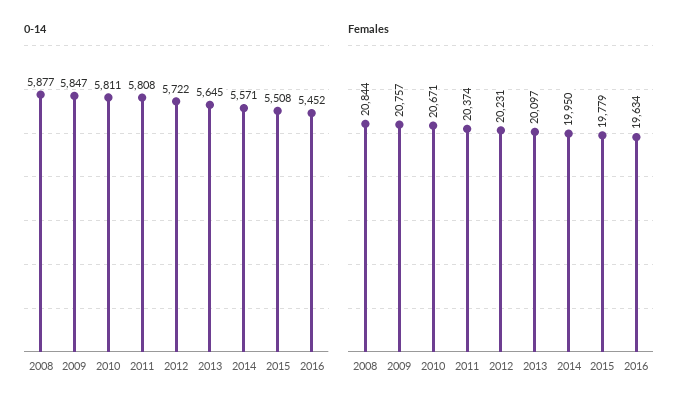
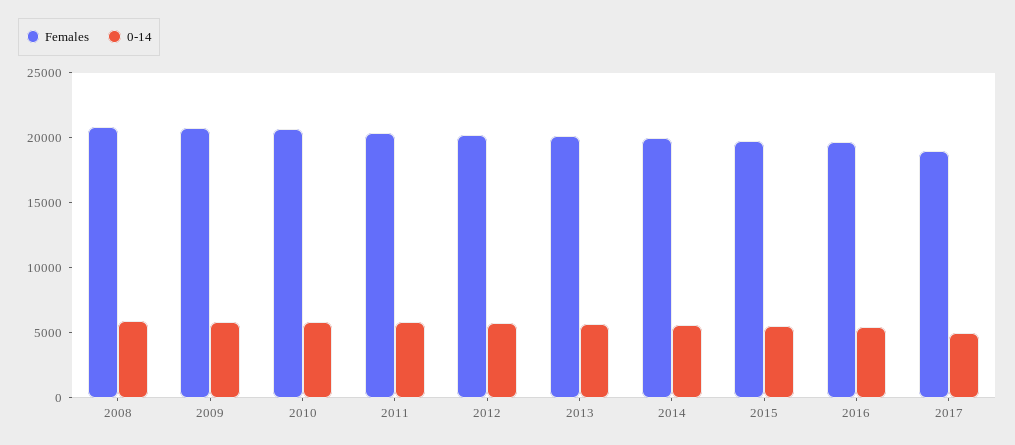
Females, 2017: none -> 19000
0-14, 2017: none -> 5000

